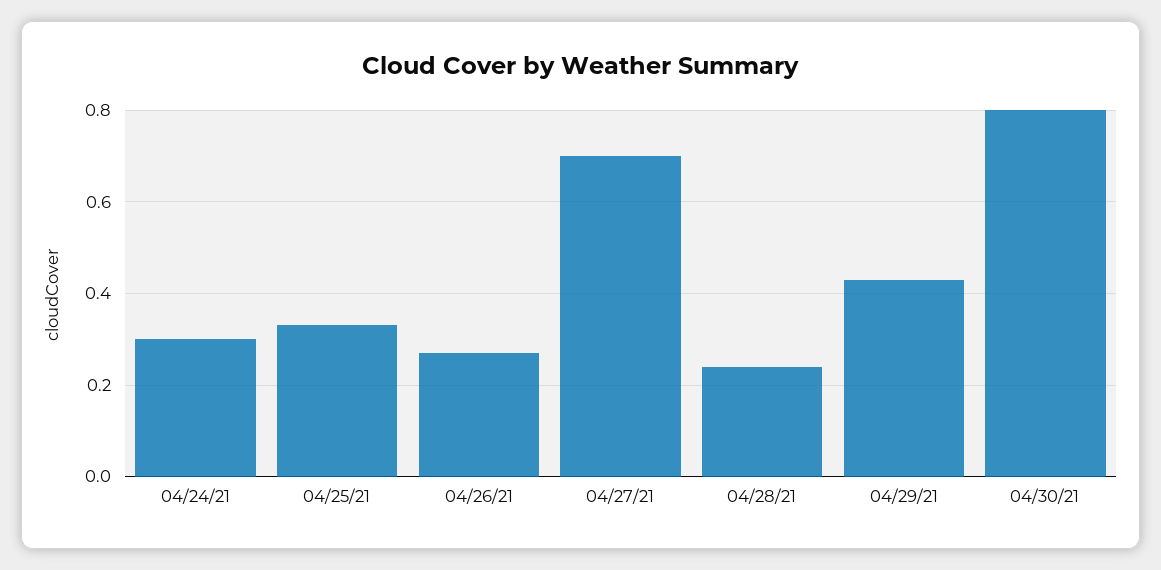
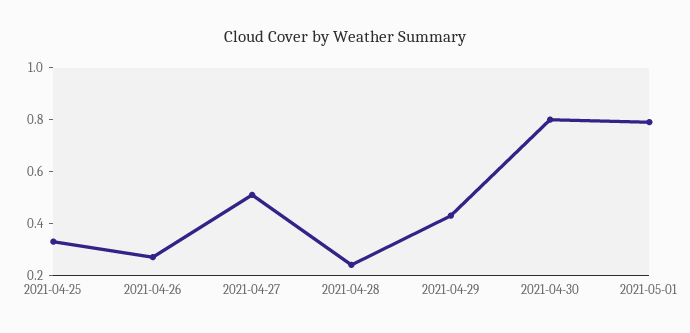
04/24/21: 0.3 -> none
04/27/21: 0.7 -> 0.5
2021-05-01: none -> 0.8

